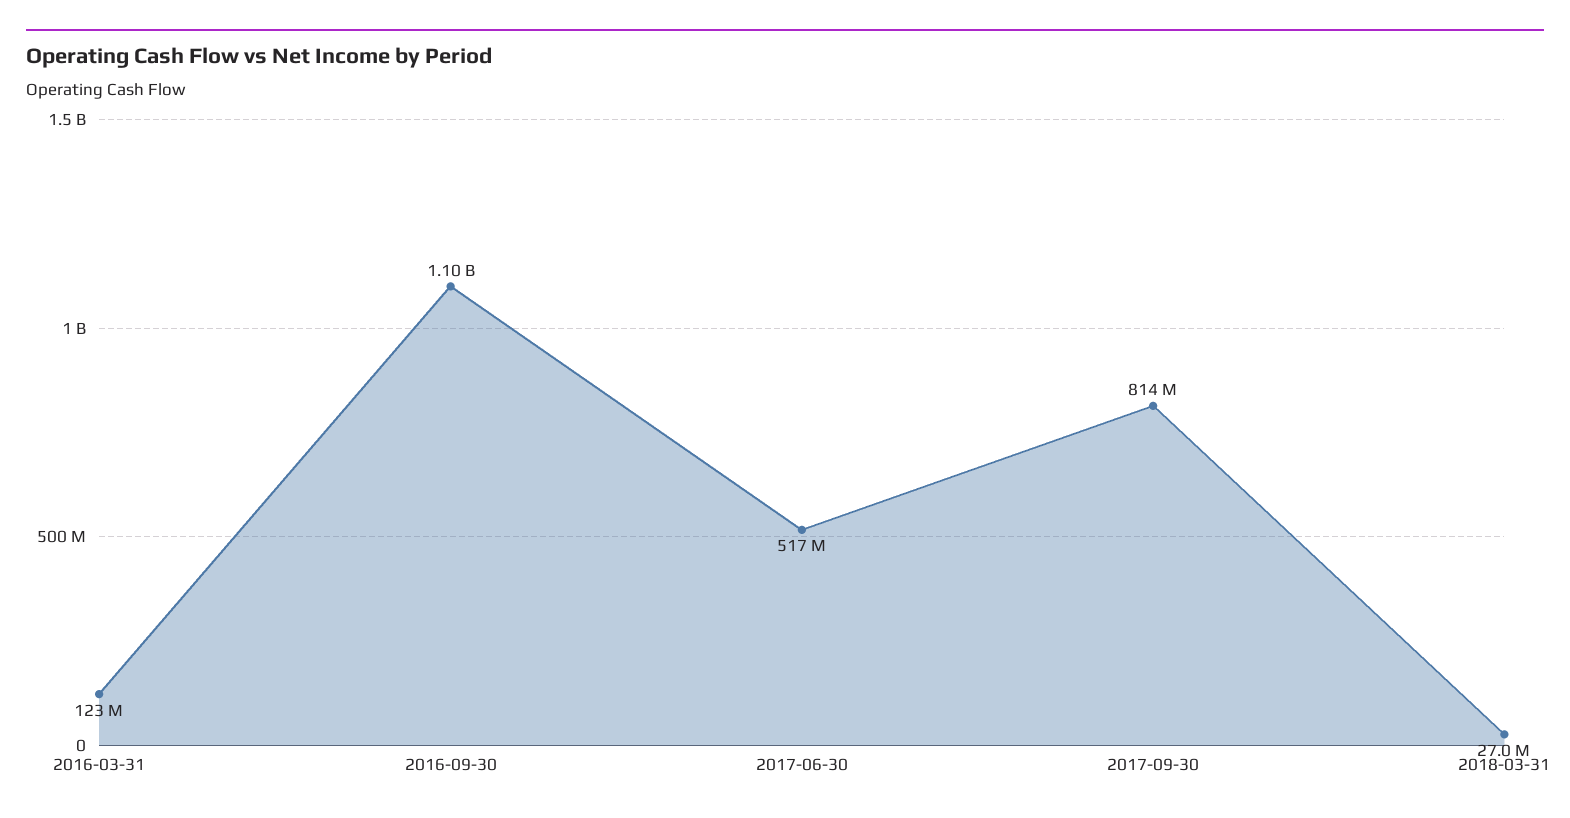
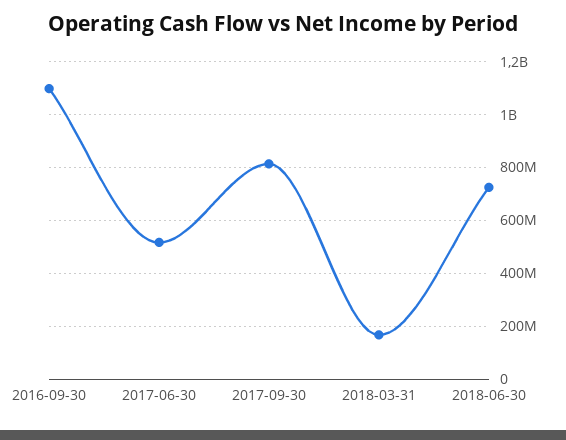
2016-03-31: 123000000 -> none
2018-03-31: 27000000 -> 175000000
2018-06-30: none -> 725000000

